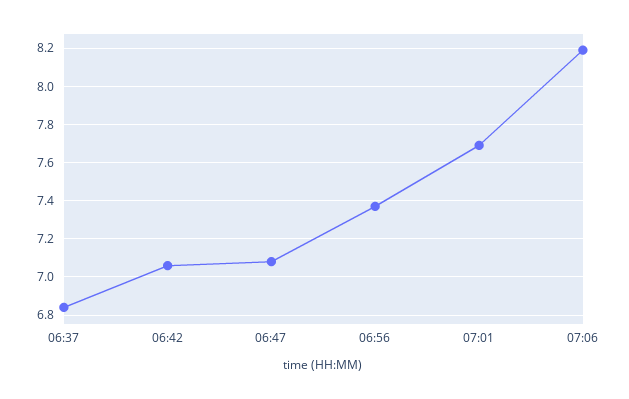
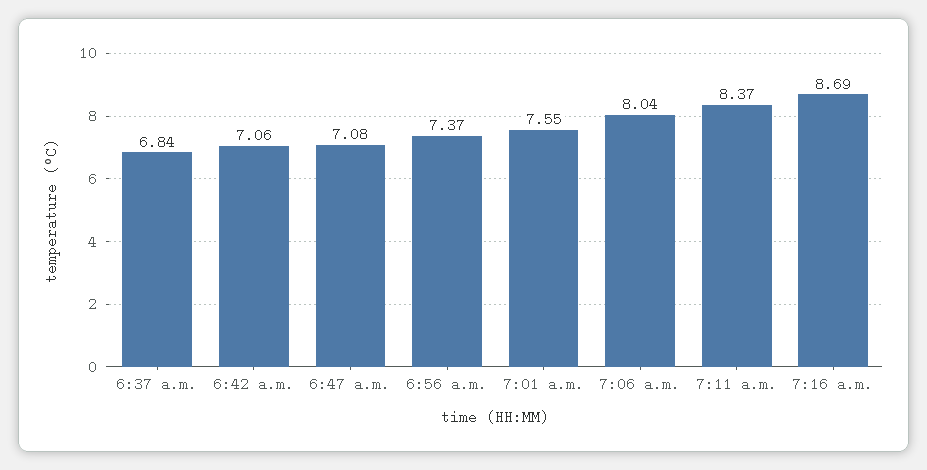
07:01: 7.7 -> 7.55
07:06: 8.2 -> 8.04
7:11 a.m.: none -> 8.37
7:16 a.m.: none -> 8.69

